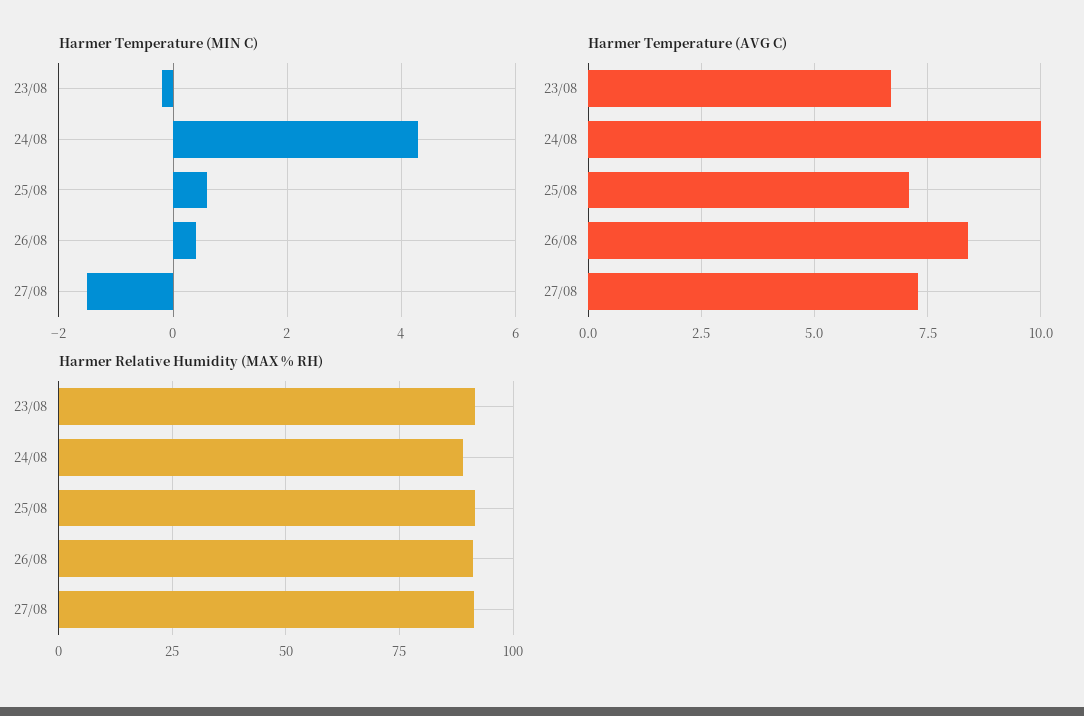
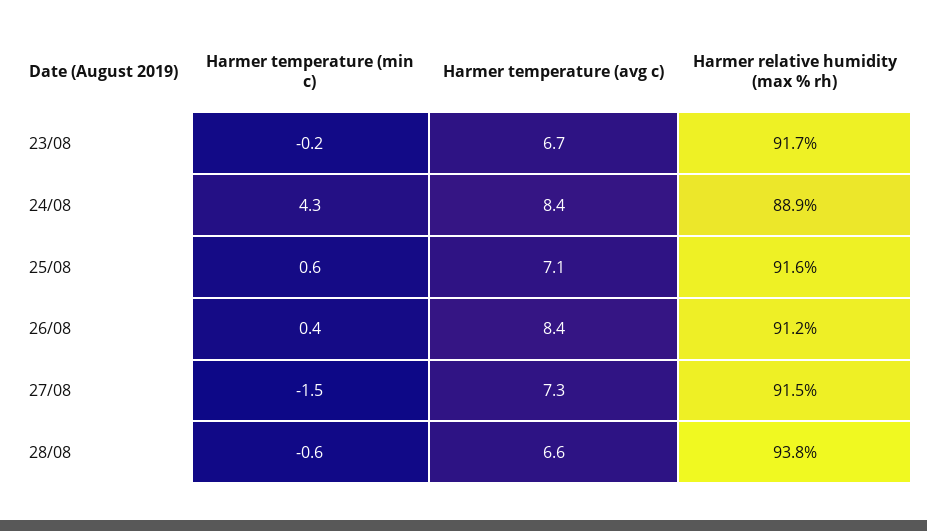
Harmer Temperature (AVG C), 24/08: 10 -> 8.4
Harmer Temperature (MIN C), 28/08: none -> -0.6
Harmer Temperature (AVG C), 28/08: none -> 6.6
Harmer Relative Humidity (MAX % RH), 28/08: none -> 93.8

